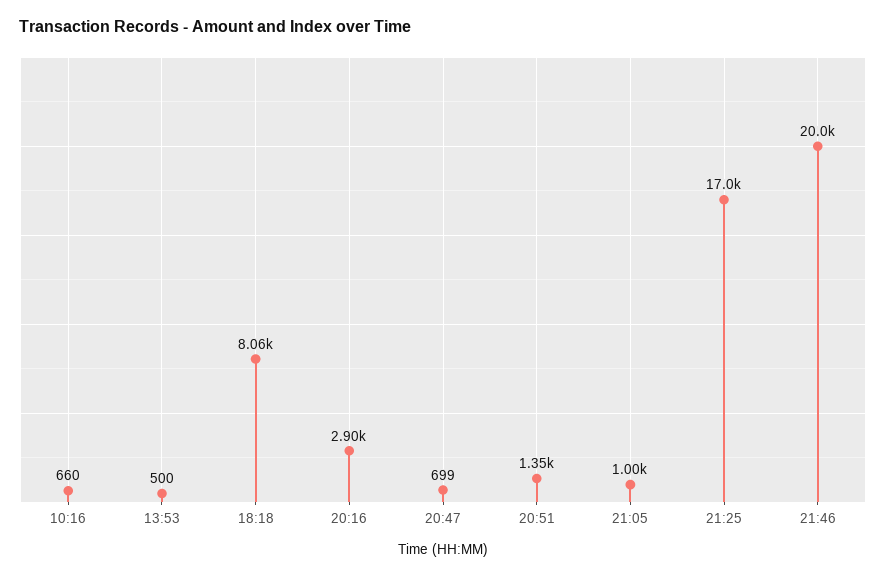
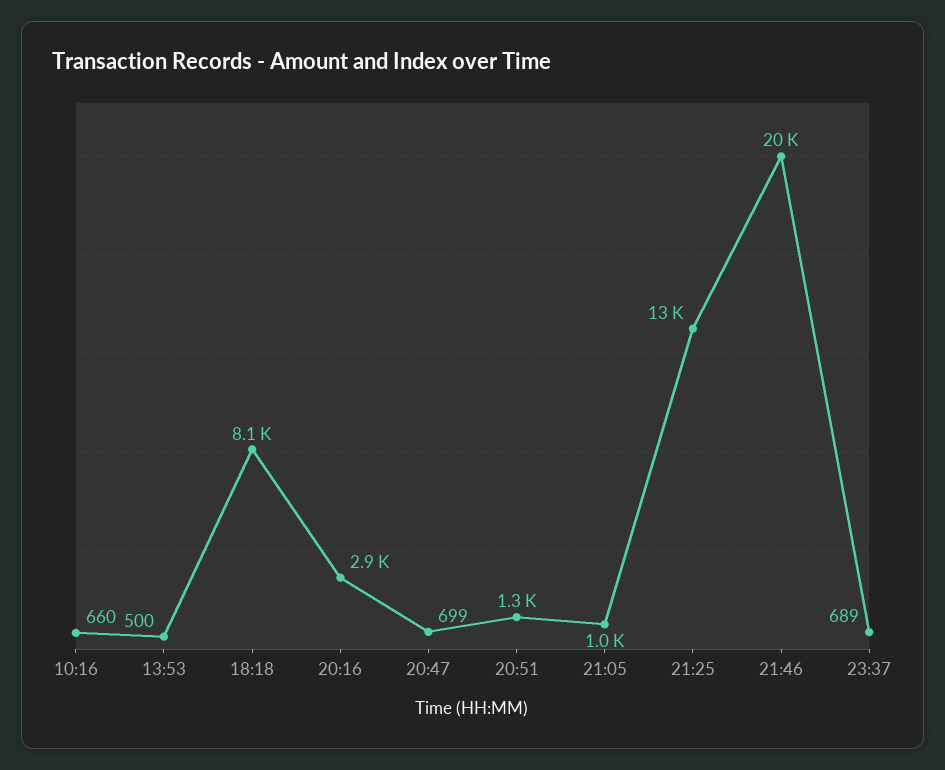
21:25: 17000 -> 13000
23:37: none -> 689

